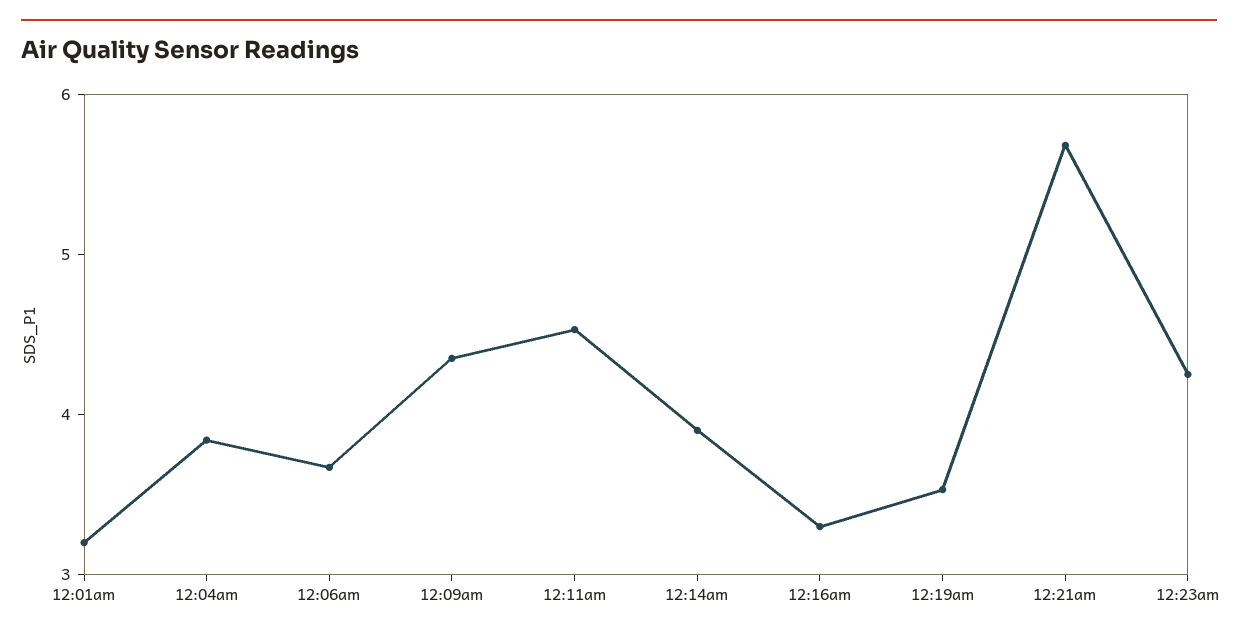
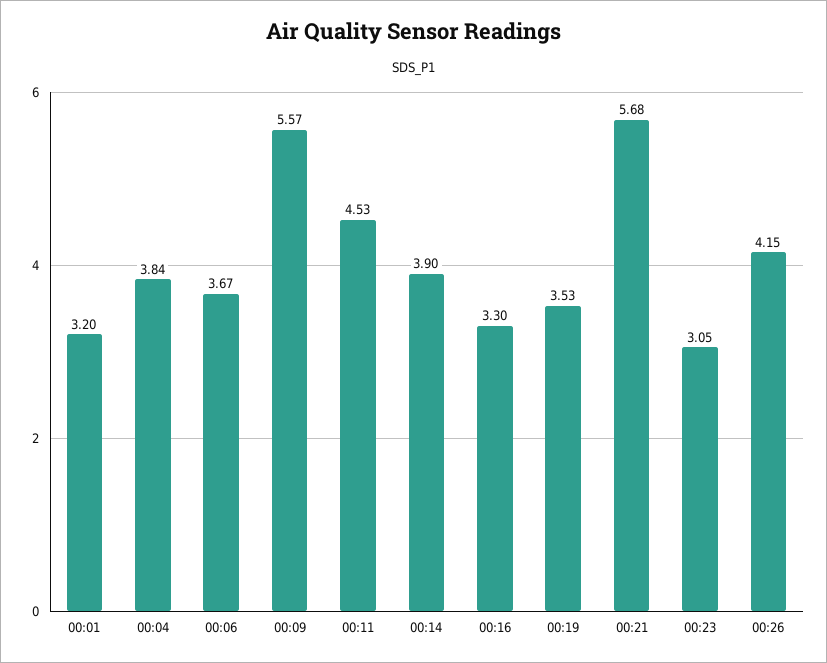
12:09am: 4.4 -> 5.57
12:23am: 4.2 -> 3.05
00:26: none -> 4.15

